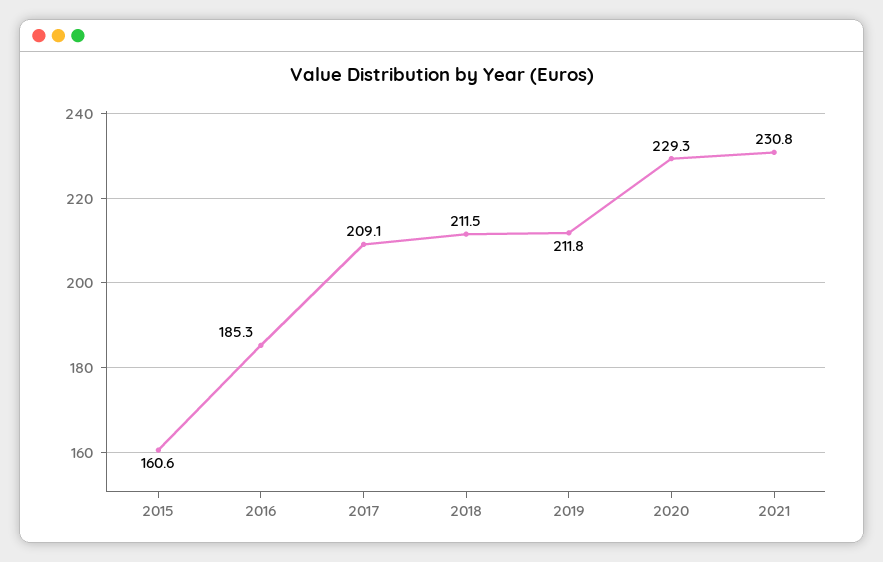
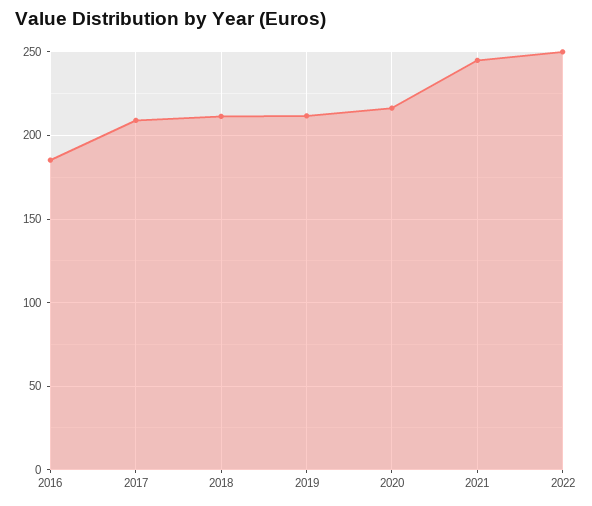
2015: 160.6 -> none
2020: 229.3 -> 215
2021: 230.8 -> 245
2022: none -> 250

